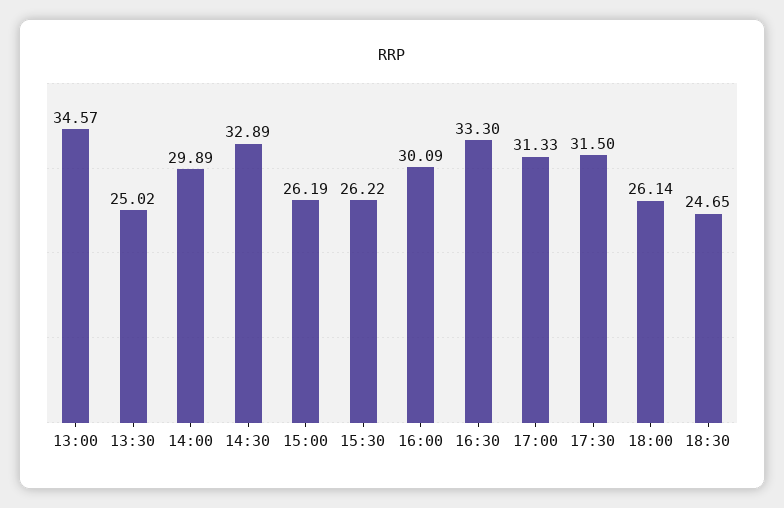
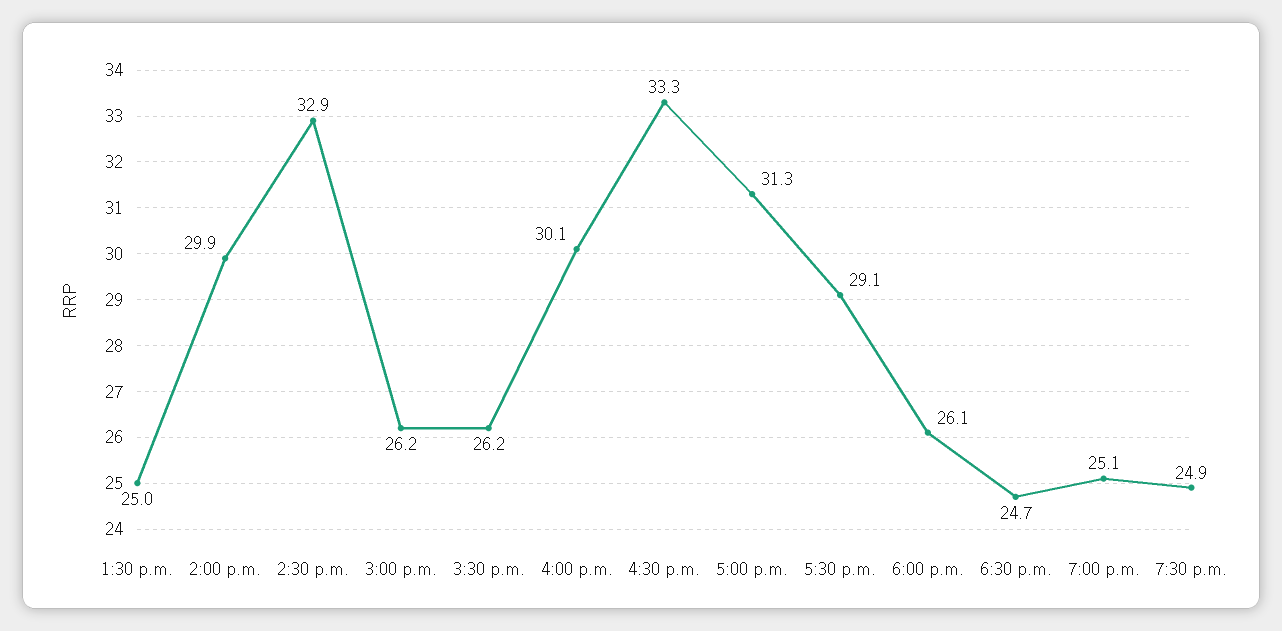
13:00: 34.57 -> none
17:30: 31.5 -> 29.1
7:00 p.m.: none -> 25.1
7:30 p.m.: none -> 24.9

